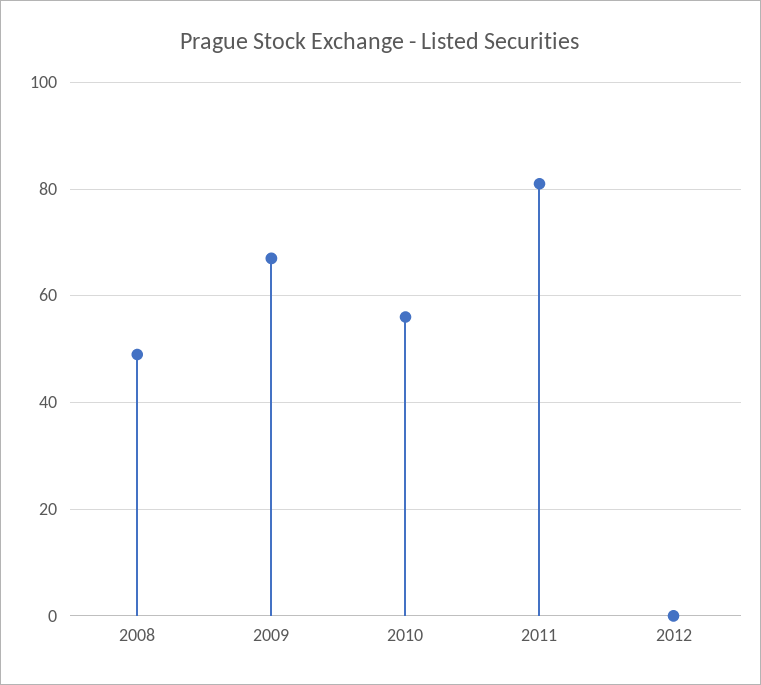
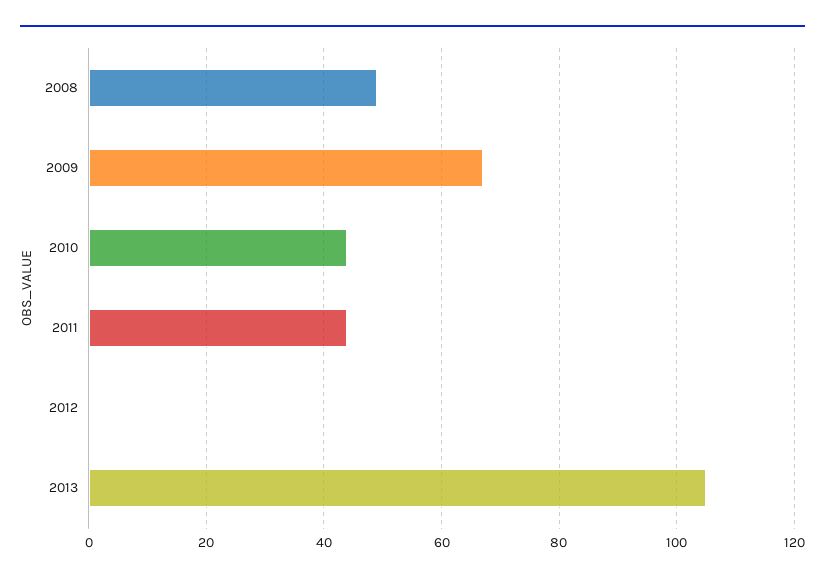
2010: 55 -> 45
2011: 80 -> 45
2013: none -> 105

